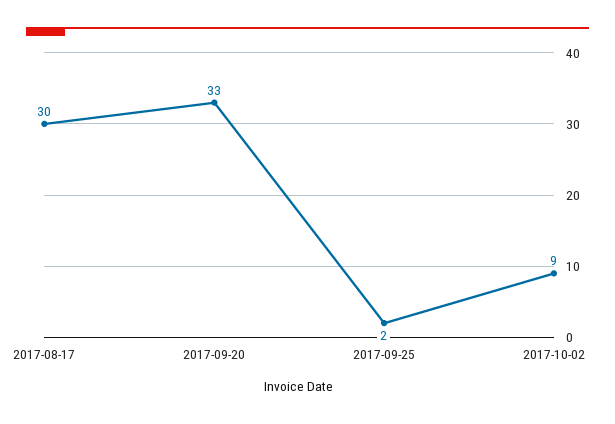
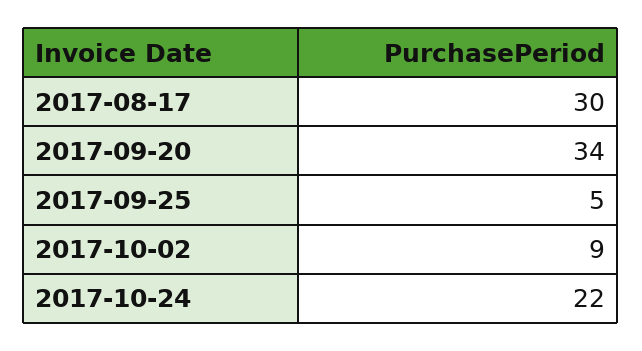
2017-09-20: 33 -> 34
2017-09-25: 2 -> 5
2017-10-24: none -> 22

